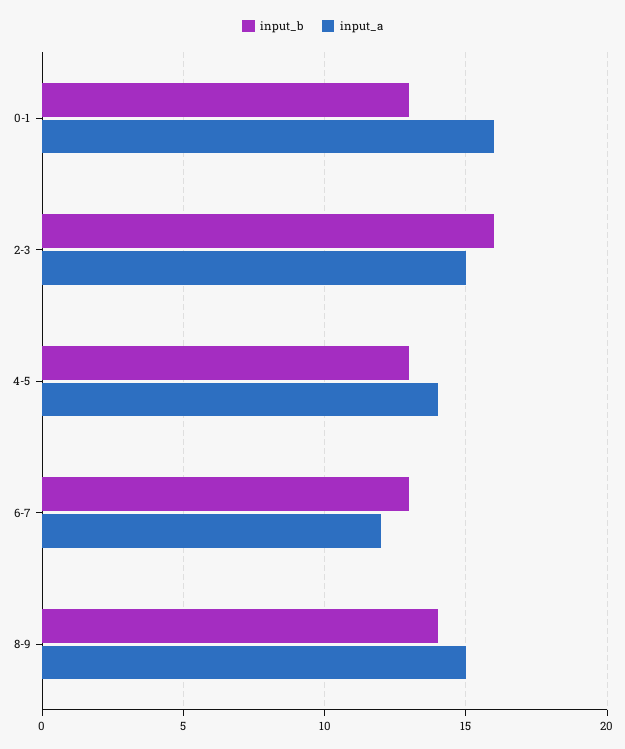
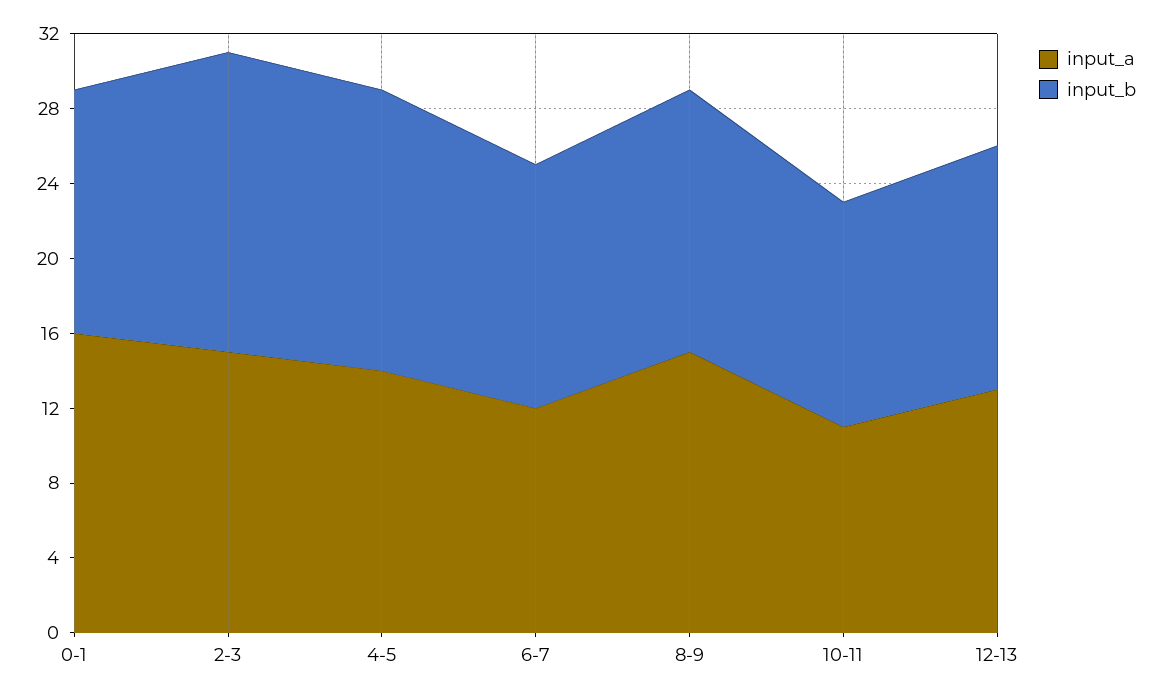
input_b, 4-5: 13 -> 15
input_a, 10-11: none -> 11
input_b, 10-11: none -> 12
input_a, 12-13: none -> 13
input_b, 12-13: none -> 13

